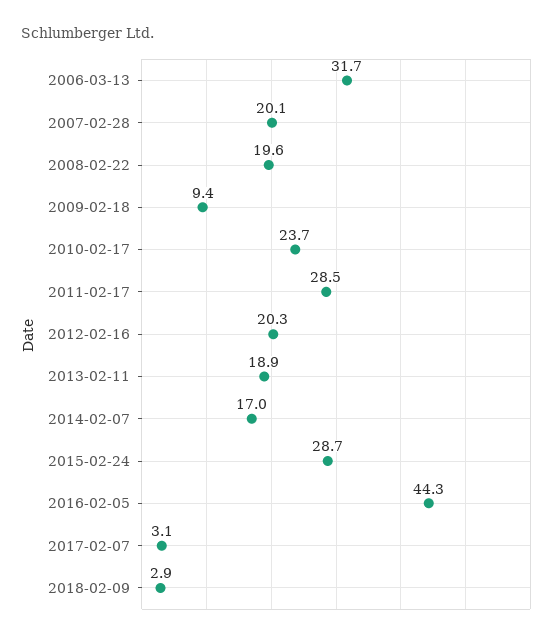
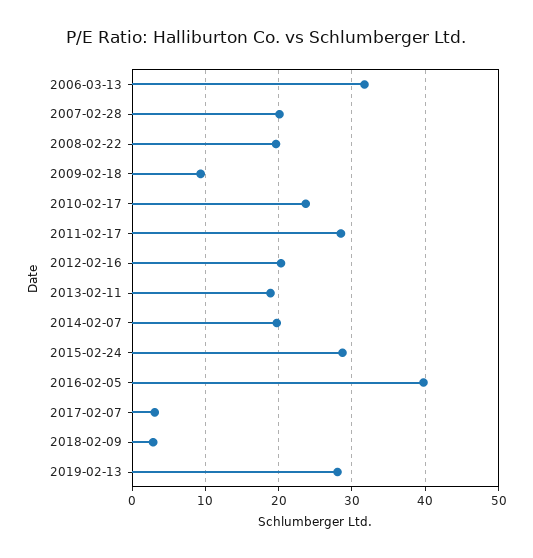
2014-02-07: 17 -> 20
2016-02-05: 44.3 -> 40
2019-02-13: none -> 28

